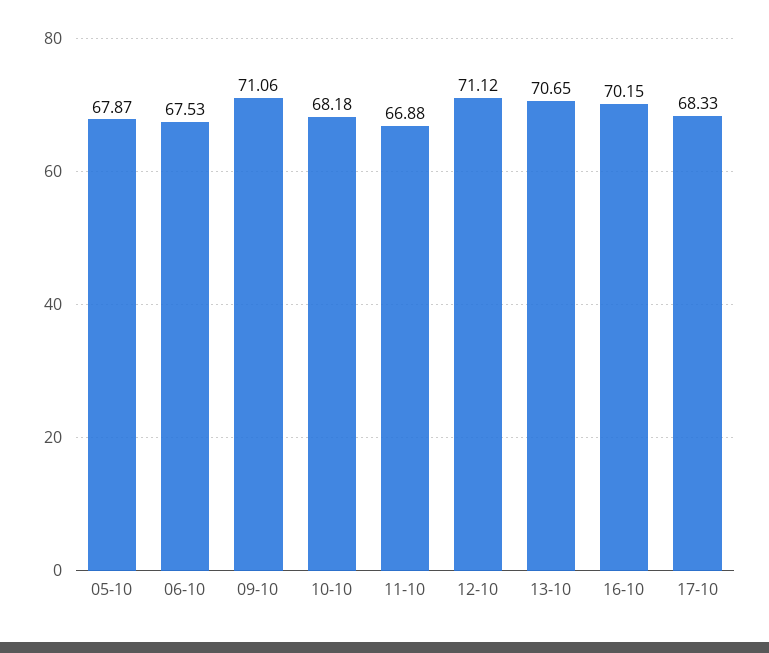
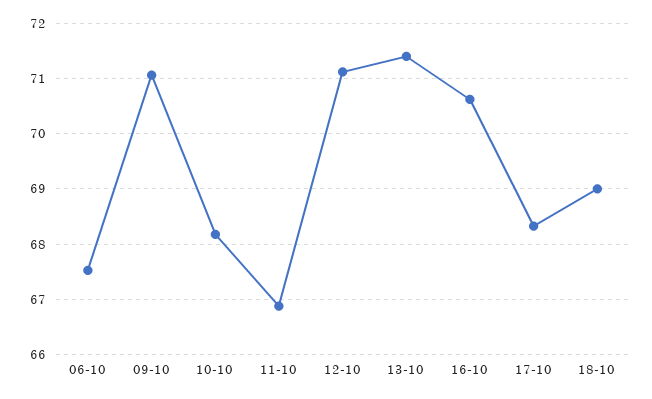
05-10: 67.87 -> none
13-10: 70.65 -> 71.4
16-10: 70.15 -> 70.6
18-10: none -> 69

